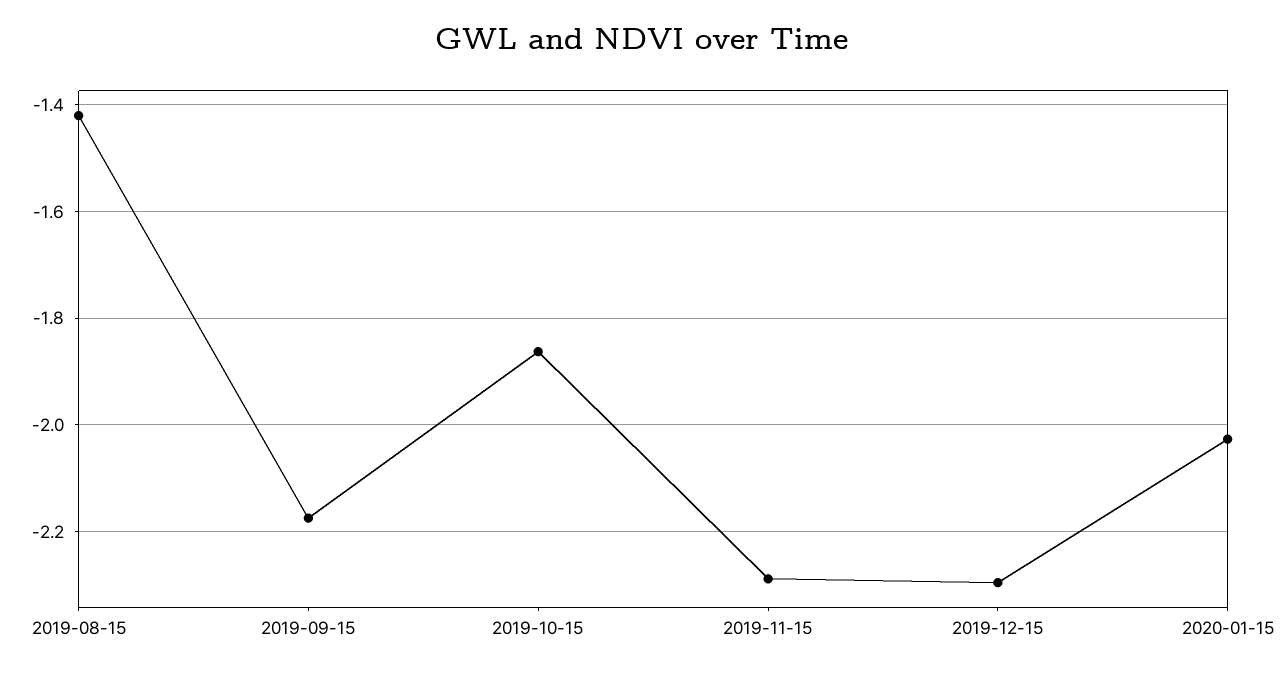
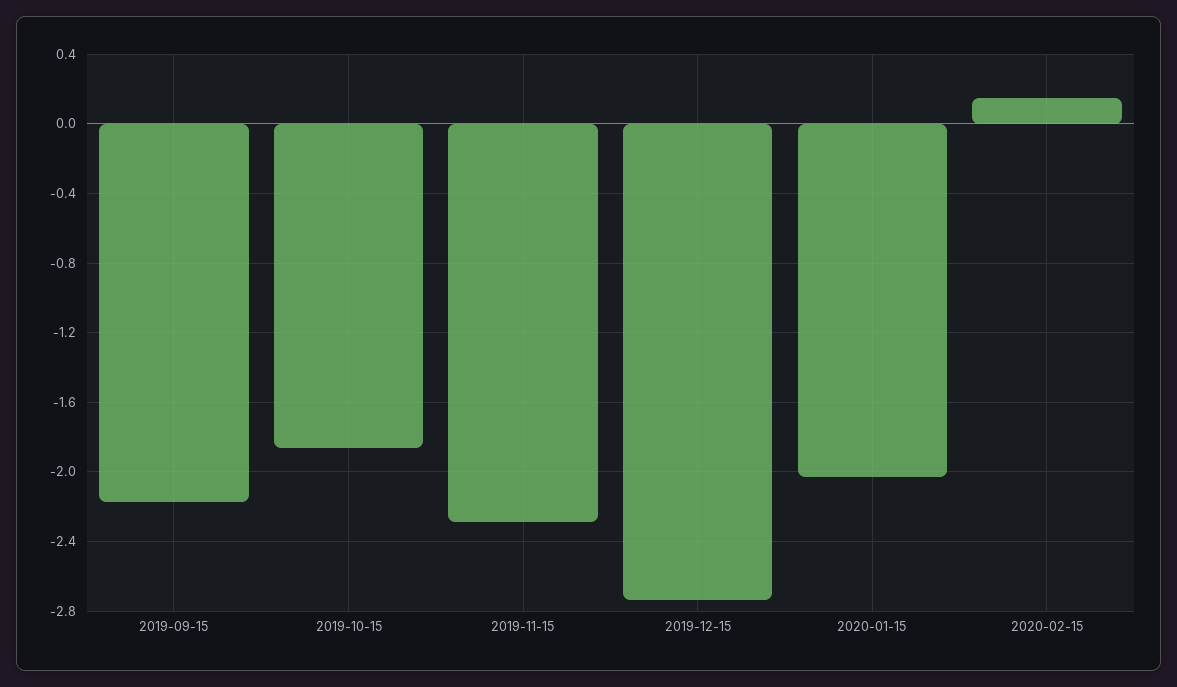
2019-08-15: -1.42 -> none
2019-12-15: -2.3 -> -2.75
2020-02-15: none -> 0.15

